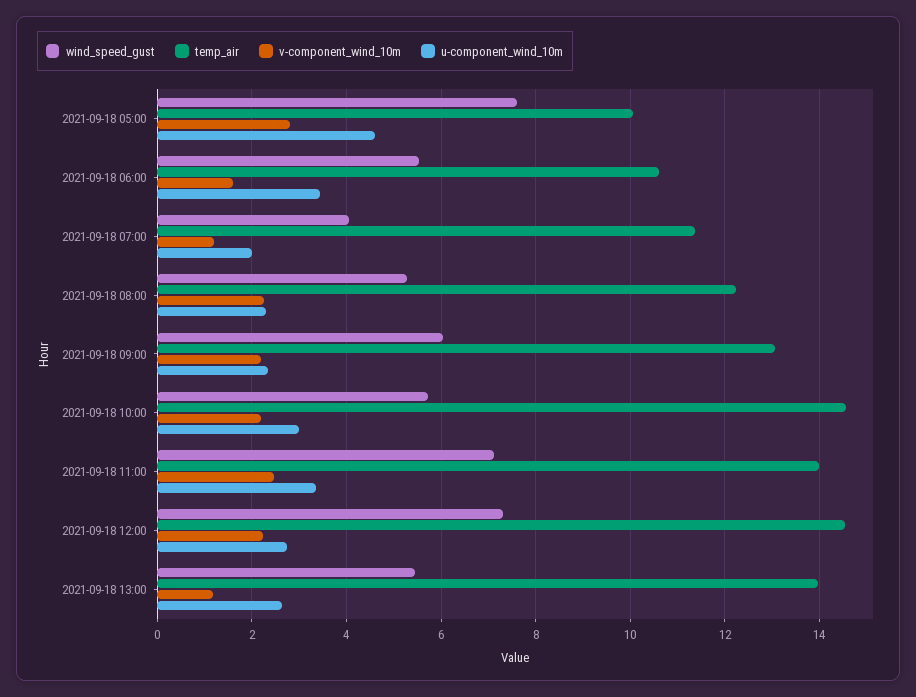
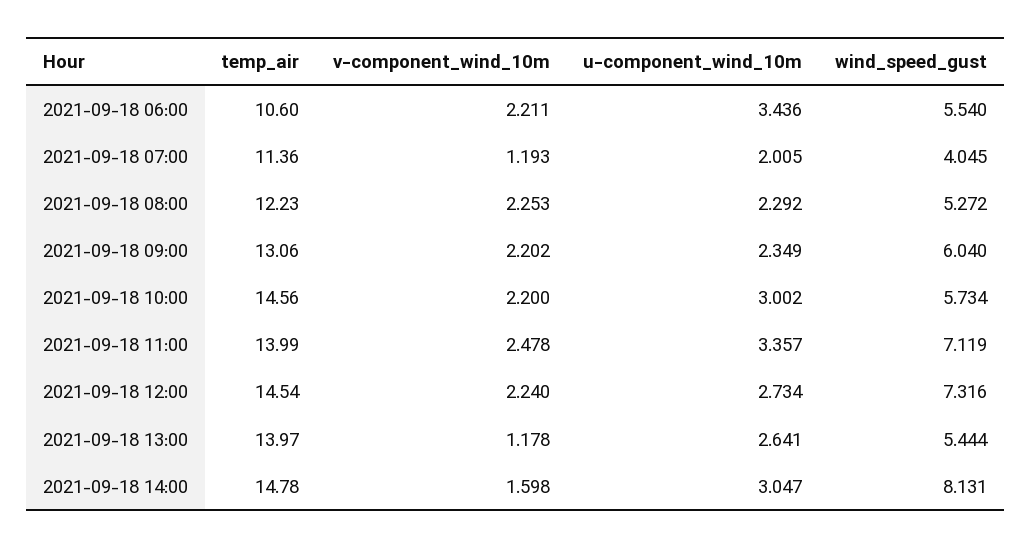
wind_speed_gust, 2021-09-18 05:00: 7.6 -> none
temp_air, 2021-09-18 05:00: 10 -> none
v-component_wind_10m, 2021-09-18 05:00: 2.8 -> none
u-component_wind_10m, 2021-09-18 05:00: 4.6 -> none
v-component_wind_10m, 2021-09-18 06:00: 1.6 -> 2.211
temp_air, 2021-09-18 14:00: none -> 14.78
v-component_wind_10m, 2021-09-18 14:00: none -> 1.598
u-component_wind_10m, 2021-09-18 14:00: none -> 3.047
wind_speed_gust, 2021-09-18 14:00: none -> 8.131

